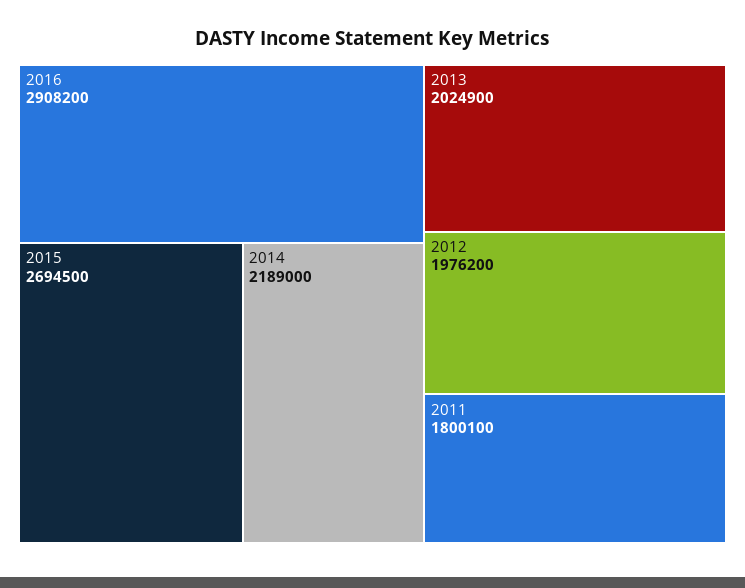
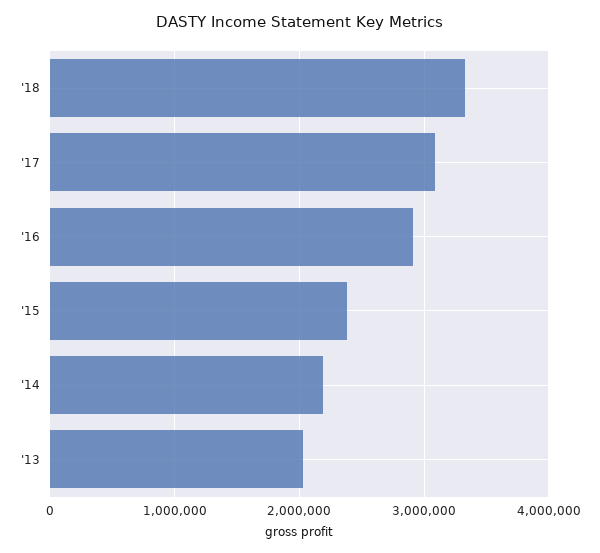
2015: 2694500 -> 2400000
2012: 1976200 -> none
2011: 1800100 -> none
'18: none -> 3300000
'17: none -> 3100000

